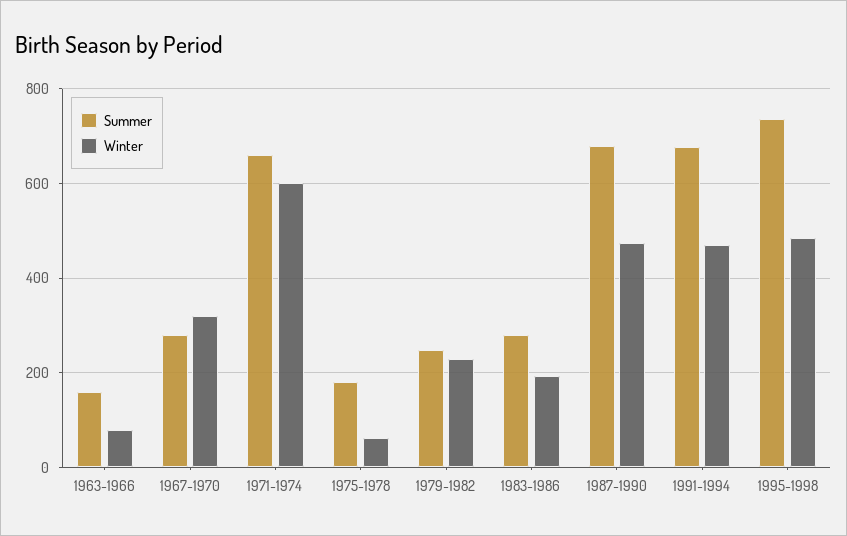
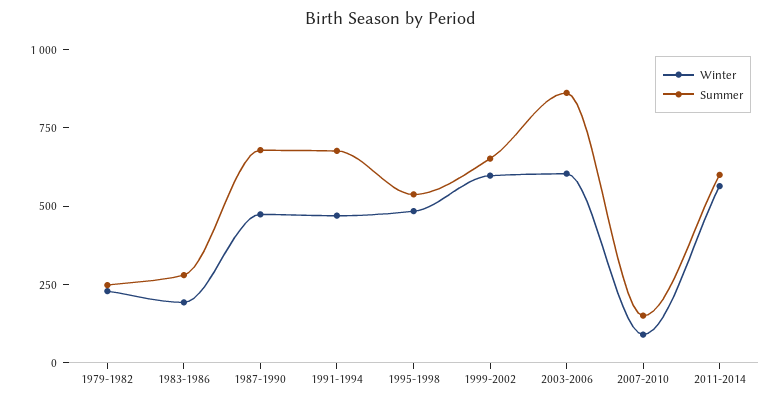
Summer, 1963-1966: 160 -> none
Winter, 1963-1966: 80 -> none
Summer, 1967-1970: 280 -> none
Winter, 1967-1970: 320 -> none
Summer, 1971-1974: 660 -> none
Winter, 1971-1974: 600 -> none
Summer, 1975-1978: 180 -> none
Winter, 1975-1978: 60 -> none
Summer, 1995-1998: 740 -> 550
Winter, 1999-2002: none -> 600
Summer, 1999-2002: none -> 650
Winter, 2003-2006: none -> 600
Summer, 2003-2006: none -> 850
Winter, 2007-2010: none -> 100
Summer, 2007-2010: none -> 150
Winter, 2011-2014: none -> 550
Summer, 2011-2014: none -> 600

